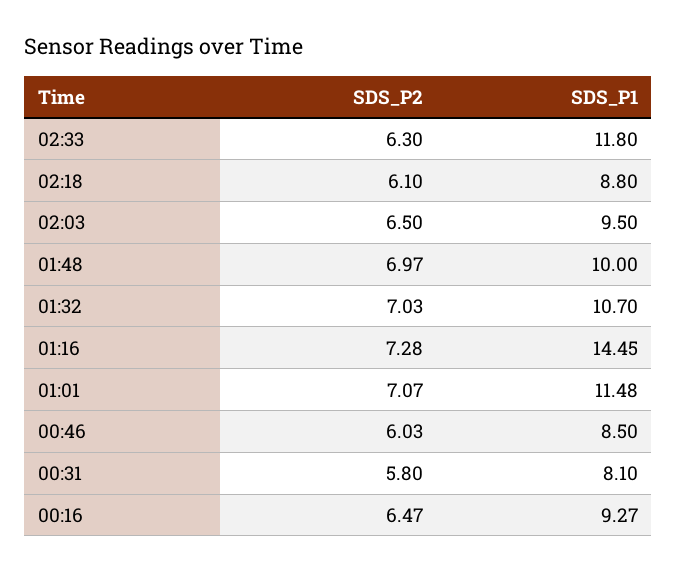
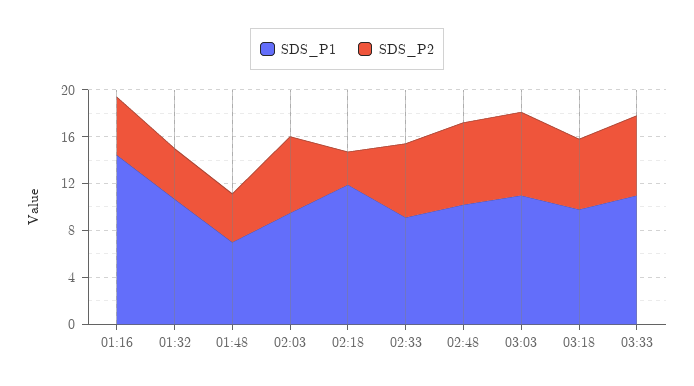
SDS_P1, 02:33: 11.8 -> 9
SDS_P2, 02:18: 6.1 -> 3
SDS_P1, 02:18: 8.8 -> 12
SDS_P2, 01:48: 6.97 -> 4
SDS_P1, 01:48: 10 -> 7
SDS_P2, 01:32: 7.03 -> 4
SDS_P2, 01:16: 7.28 -> 5
SDS_P2, 01:01: 7.07 -> none
SDS_P1, 01:01: 11.48 -> none
SDS_P2, 00:46: 6.03 -> none
SDS_P1, 00:46: 8.5 -> none
SDS_P2, 00:31: 5.8 -> none
SDS_P1, 00:31: 8.1 -> none
SDS_P2, 00:16: 6.47 -> none
SDS_P1, 00:16: 9.27 -> none
SDS_P1, 02:48: none -> 10
SDS_P2, 02:48: none -> 7
SDS_P1, 03:03: none -> 11
SDS_P2, 03:03: none -> 7
SDS_P1, 03:18: none -> 10
SDS_P2, 03:18: none -> 6
SDS_P1, 03:33: none -> 11
SDS_P2, 03:33: none -> 7

